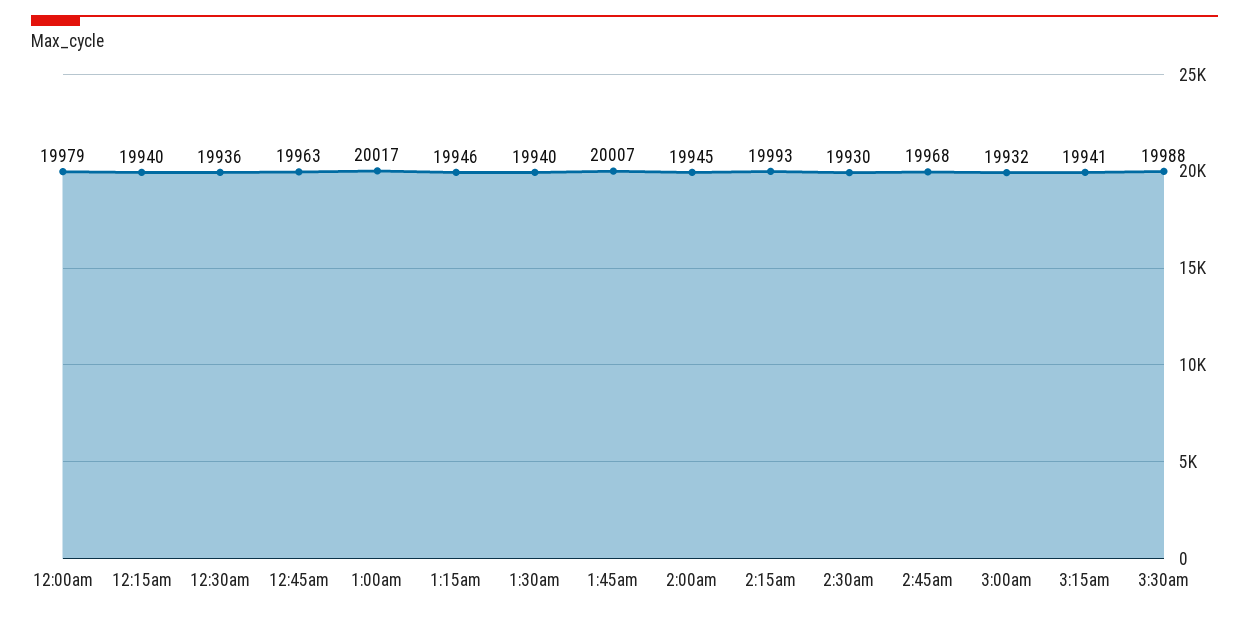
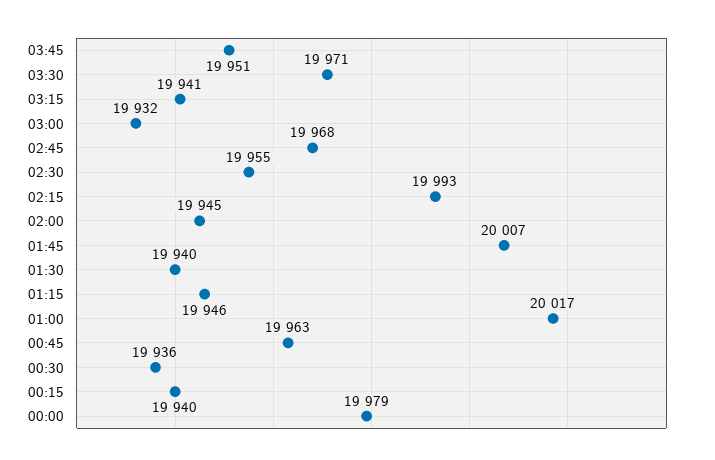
2:30am: 19930 -> 19955
3:30am: 19988 -> 19971
03:45: none -> 19951

